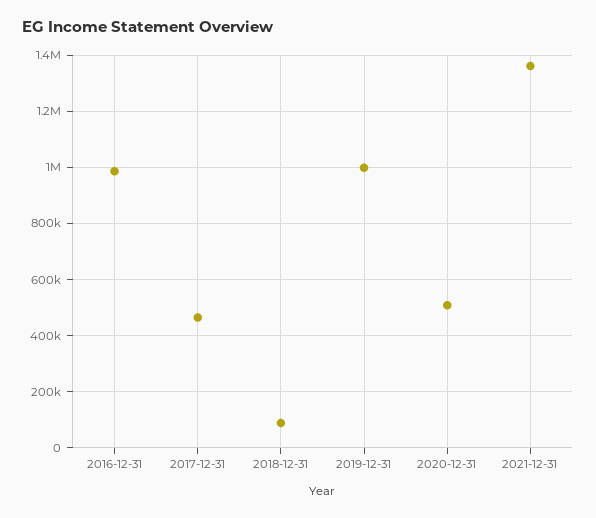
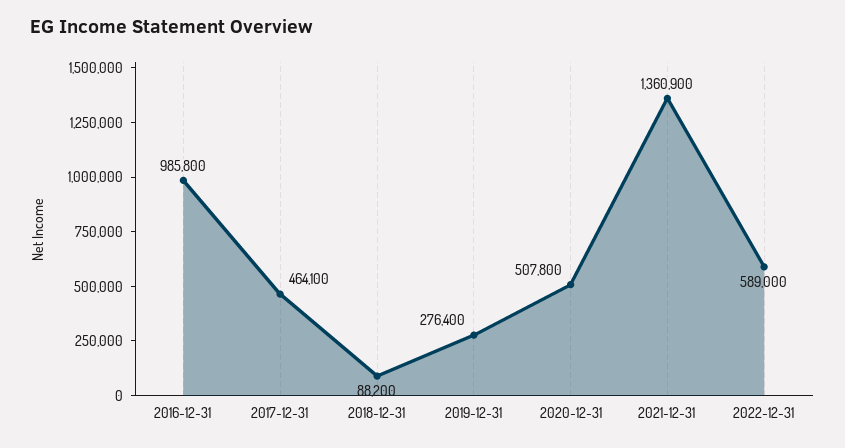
2019-12-31: 1000000 -> 276400
2022-12-31: none -> 589000

